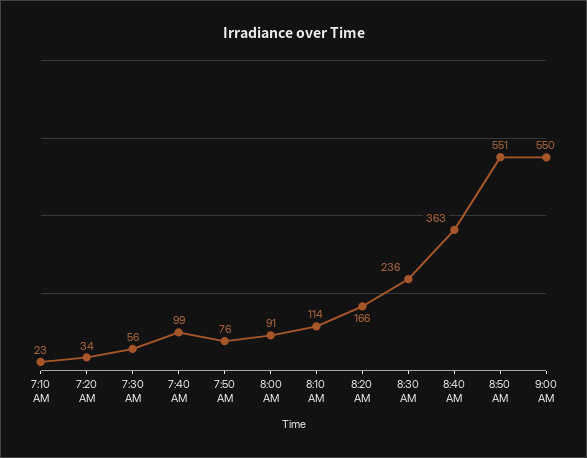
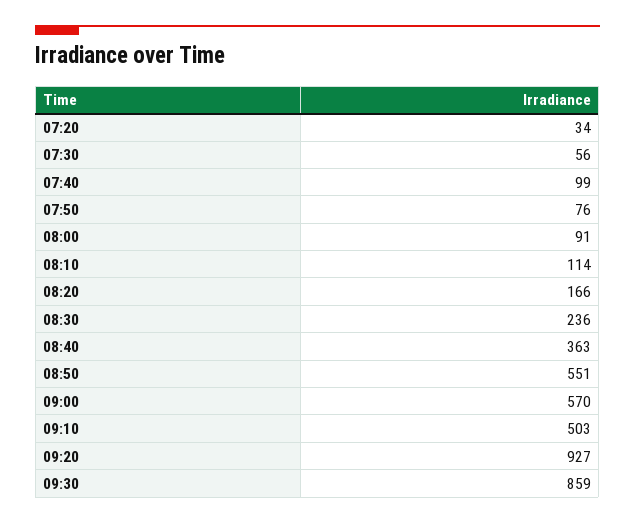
7:10 AM: 23 -> none
9:00 AM: 550 -> 570
09:10: none -> 503
09:20: none -> 927
09:30: none -> 859

